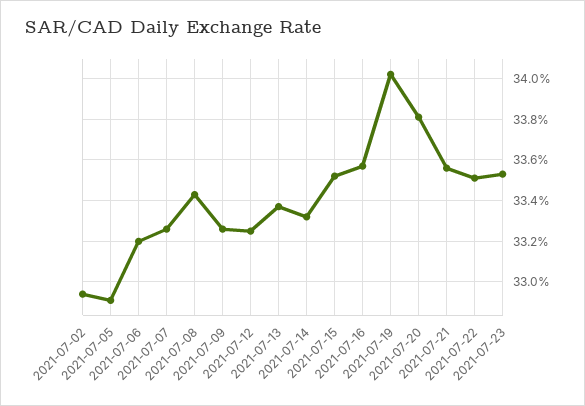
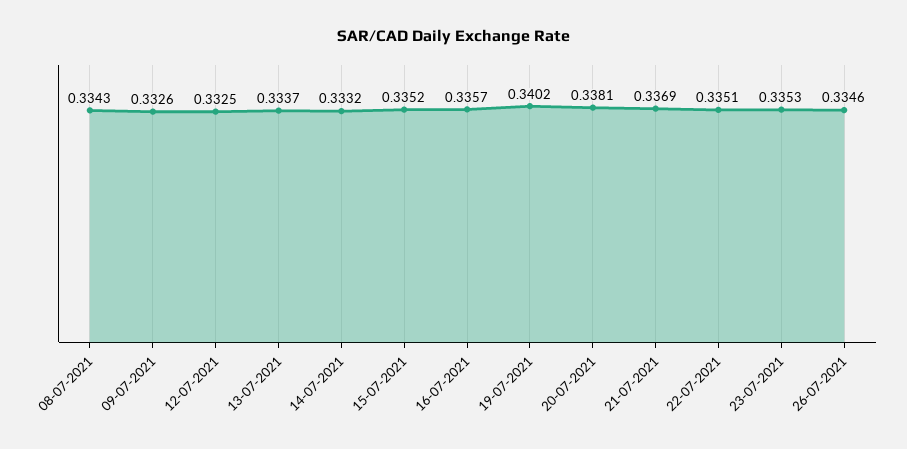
2021-07-02: 0.3295 -> none
2021-07-05: 0.329 -> none
2021-07-06: 0.332 -> none
2021-07-07: 0.3325 -> none
2021-07-21: 0.3355 -> 0.3369
26-07-2021: none -> 0.3346

